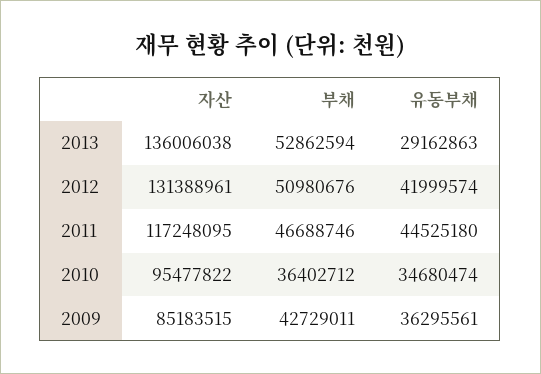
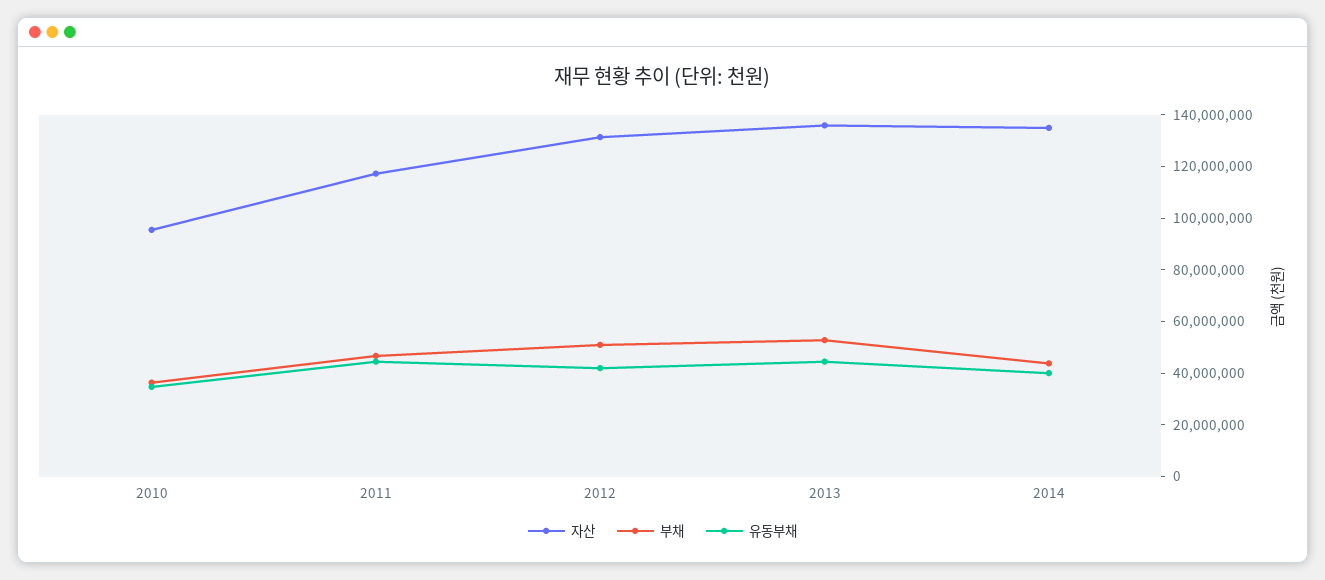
유동부채, 2013: 29162863 -> 45000000
자산, 2009: 85183515 -> none
부채, 2009: 42729011 -> none
유동부채, 2009: 36295561 -> none
자산, 2014: none -> 135000000
부채, 2014: none -> 45000000
유동부채, 2014: none -> 40000000

